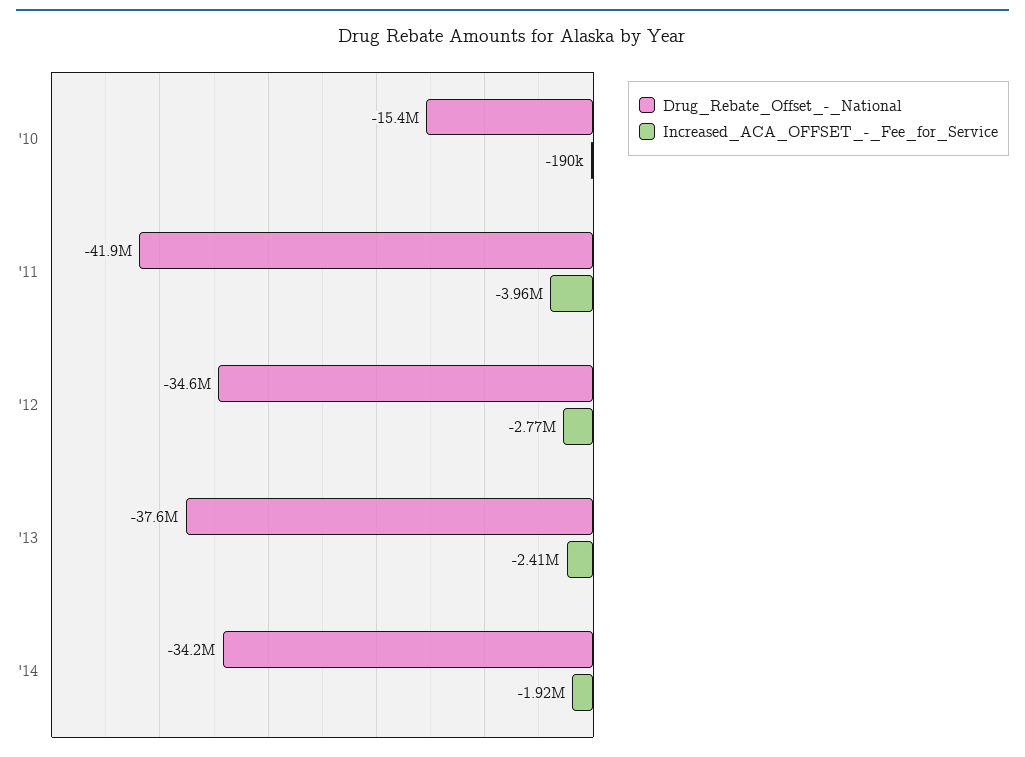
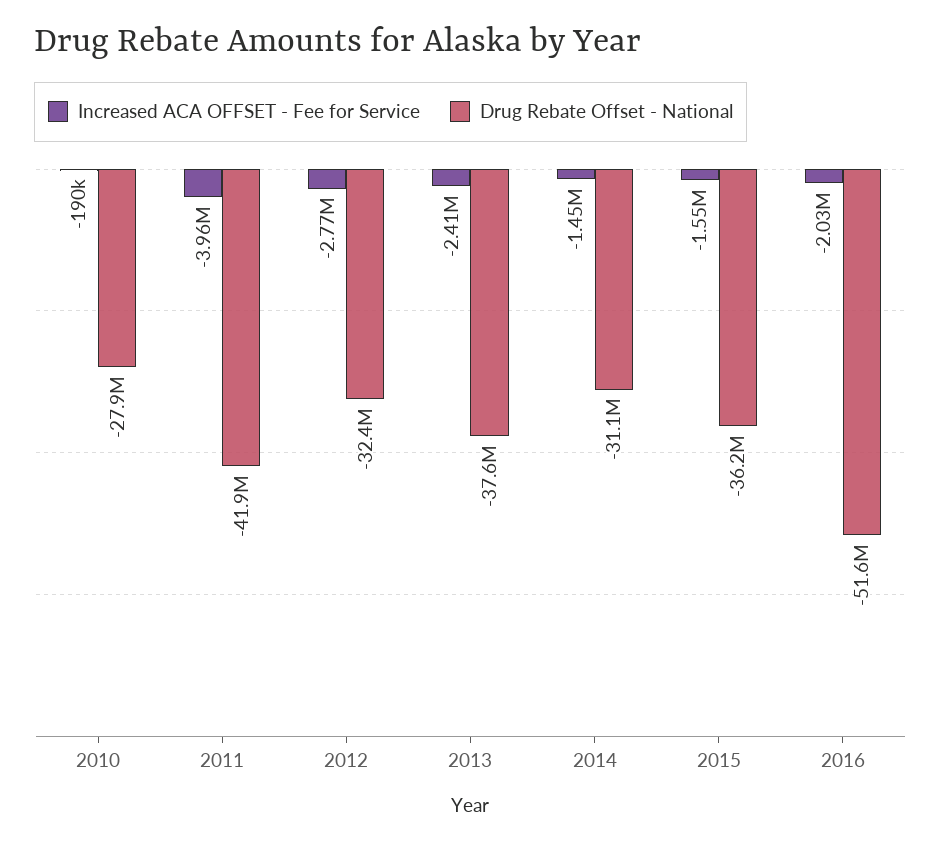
Drug_Rebate_Offset_-_National, '10: -15400000 -> -27900000
Drug_Rebate_Offset_-_National, '12: -34600000 -> -32400000
Drug_Rebate_Offset_-_National, '14: -34200000 -> -31100000
Increased_ACA_OFFSET_-_Fee_for_Service, '14: -1920000 -> -1450000
Increased_ACA_OFFSET_-_Fee_for_Service, 2015: none -> -1550000
Drug_Rebate_Offset_-_National, 2015: none -> -36200000
Increased_ACA_OFFSET_-_Fee_for_Service, 2016: none -> -2030000
Drug_Rebate_Offset_-_National, 2016: none -> -51600000

